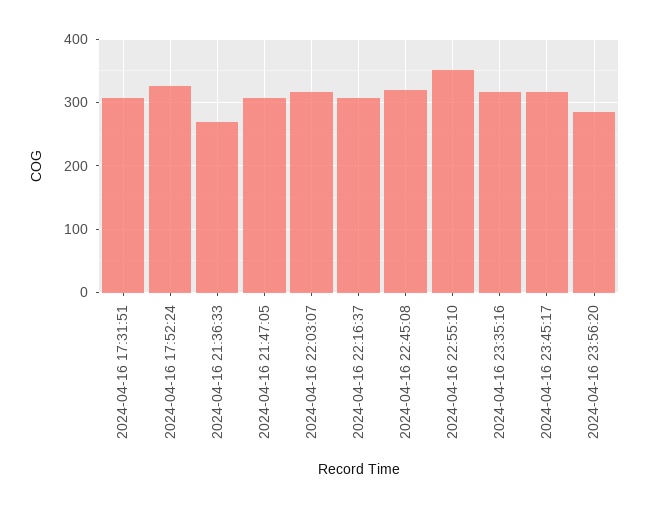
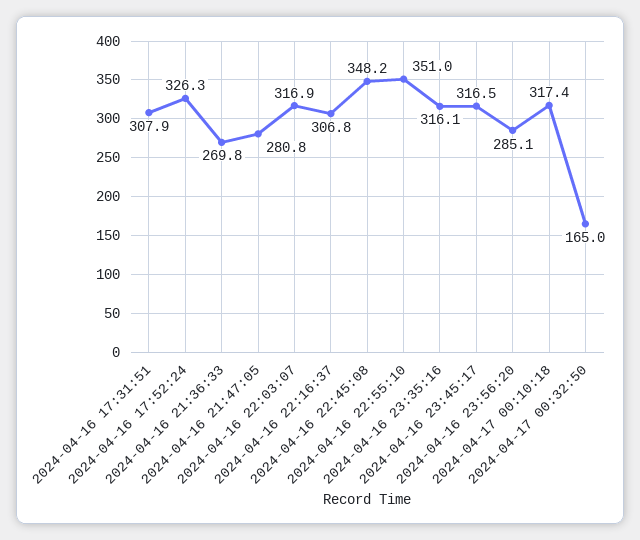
2024-04-16 21:47:05: 310 -> 280.8
2024-04-16 22:45:08: 320 -> 348.2
2024-04-17 00:10:18: none -> 317.4
2024-04-17 00:32:50: none -> 165

